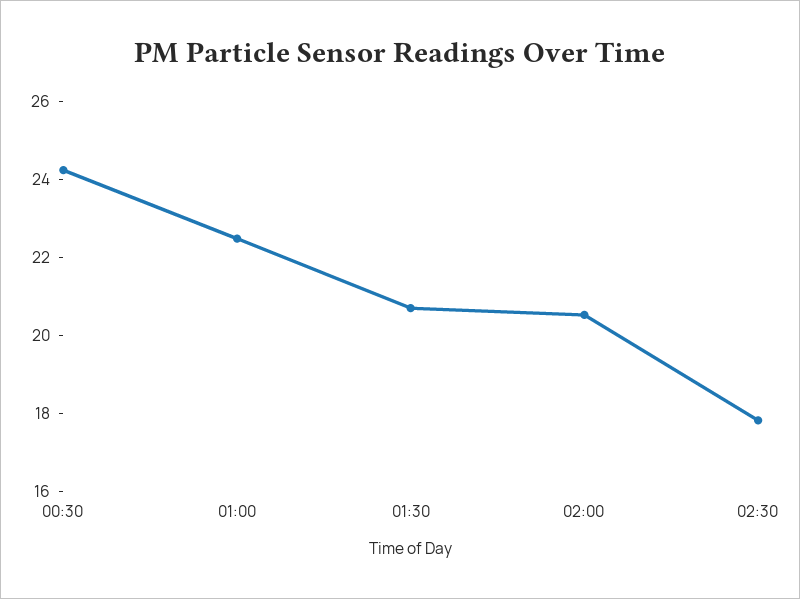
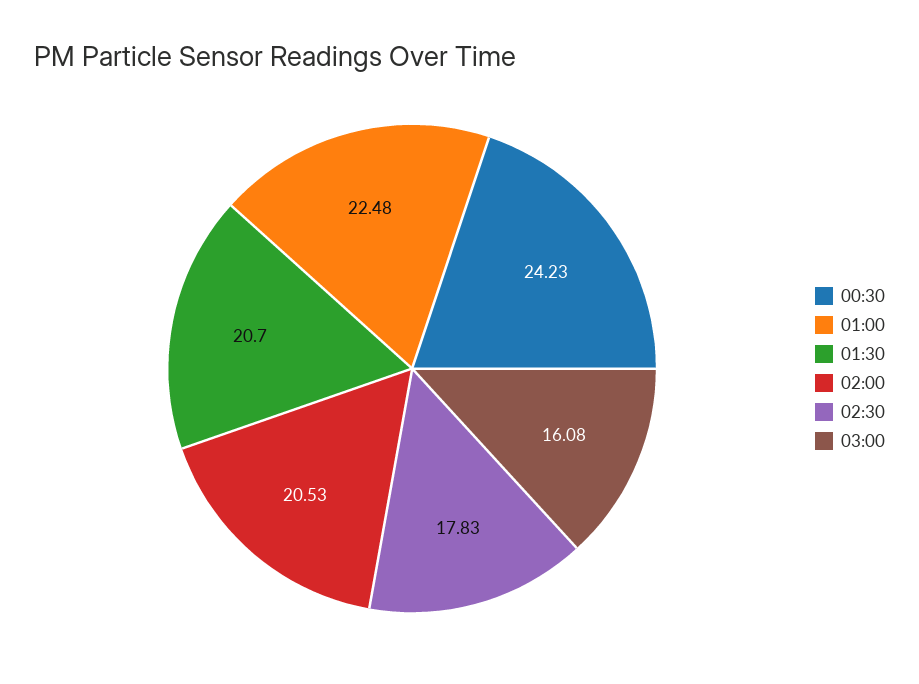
03:00: none -> 16.08

